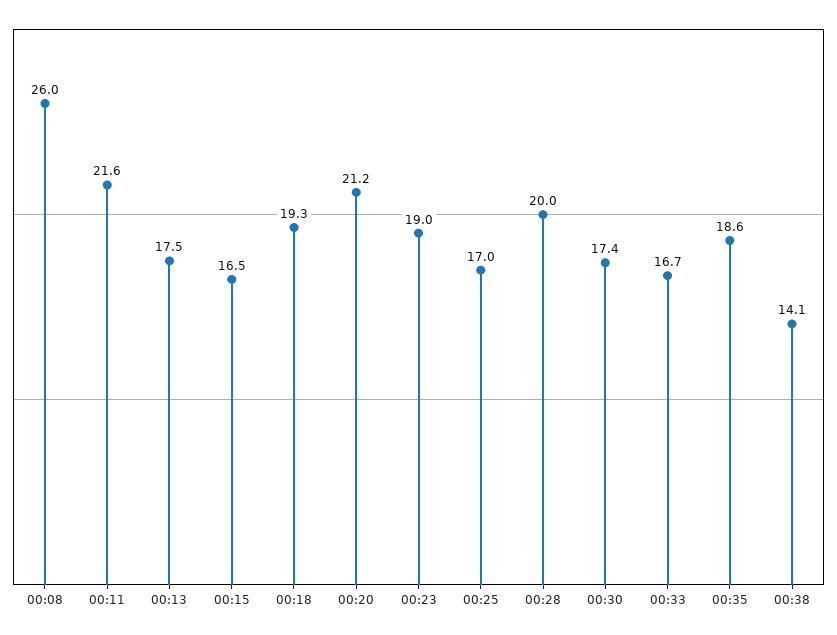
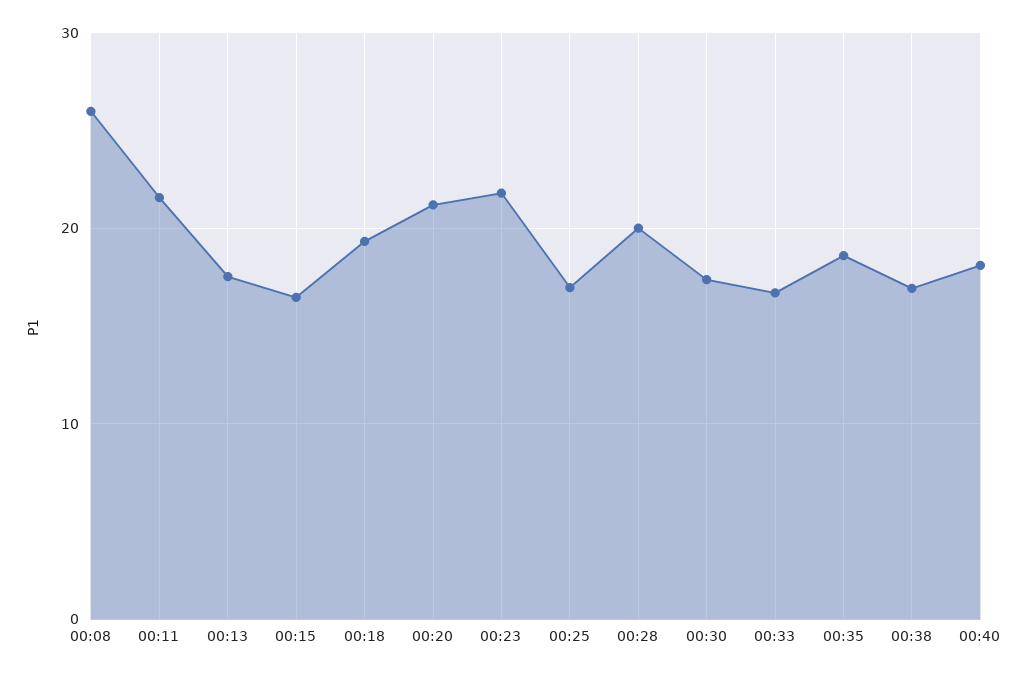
00:23: 19 -> 22
00:38: 14.1 -> 17
00:40: none -> 18

